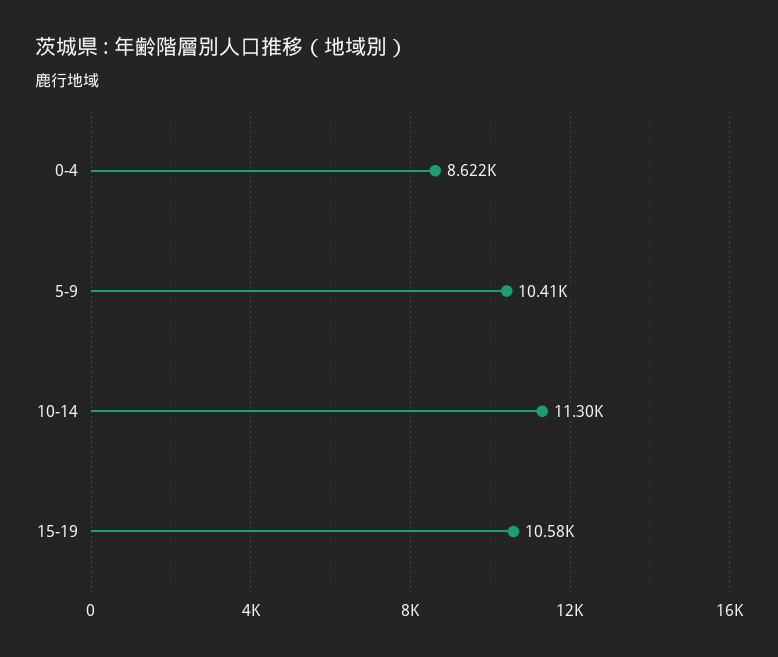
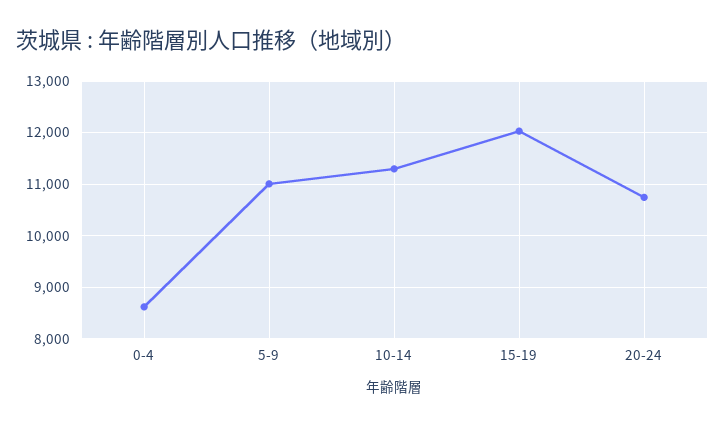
5-9: 10410 -> 11000
15-19: 10580 -> 12000
20-24: none -> 10800

